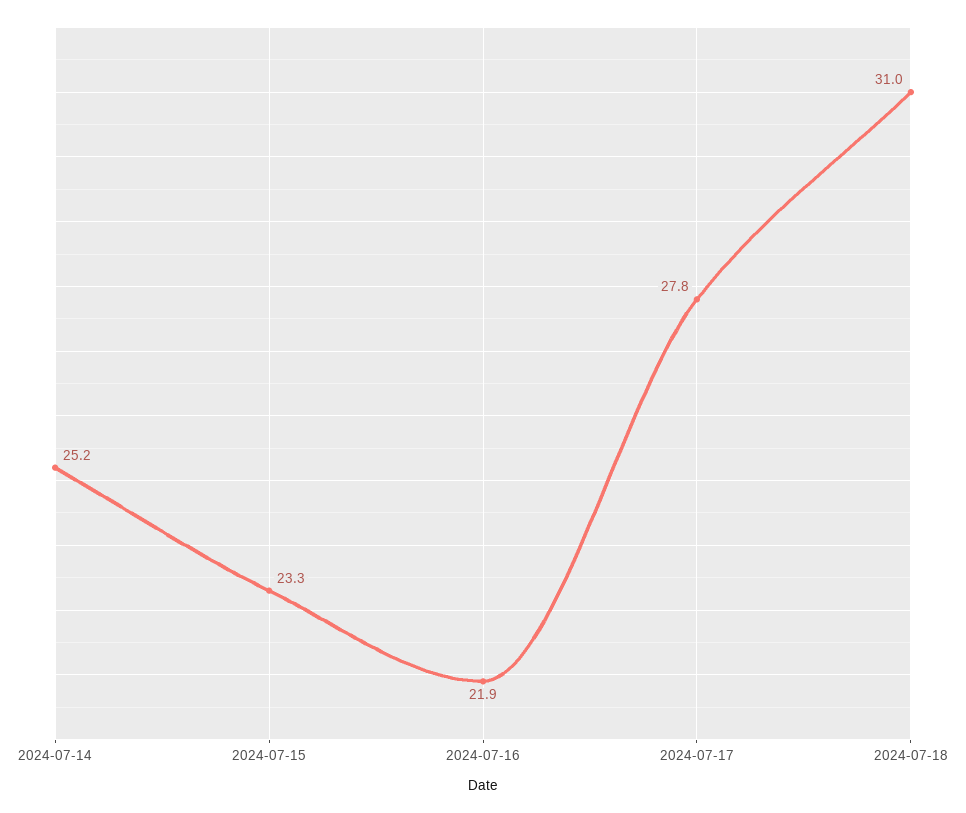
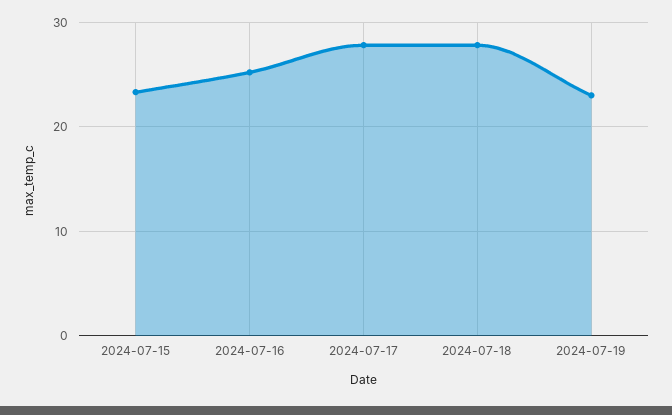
2024-07-14: 25.2 -> none
2024-07-16: 21.9 -> 25
2024-07-18: 31 -> 28
2024-07-19: none -> 23

